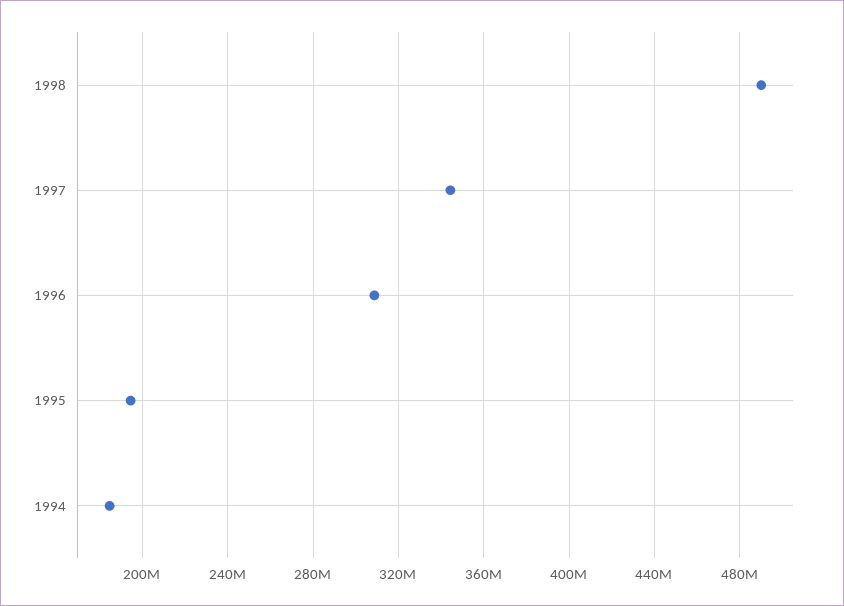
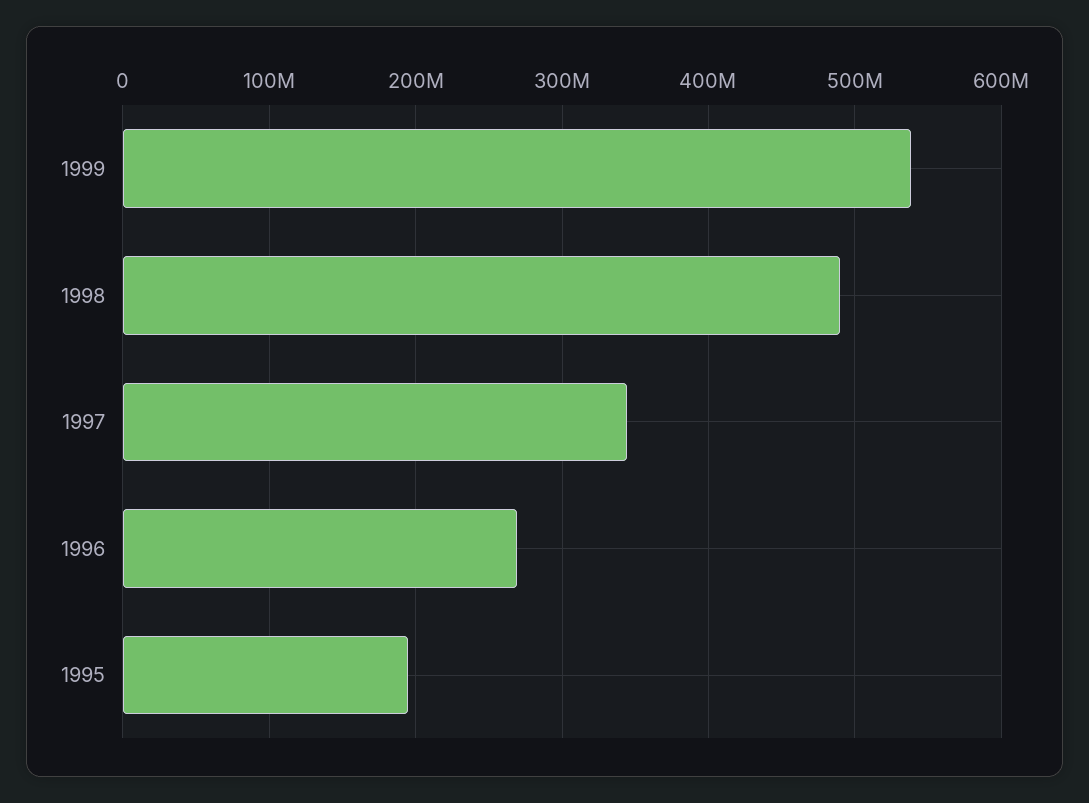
1996: 310000000 -> 270000000
1994: 185000000 -> none
1999: none -> 540000000

